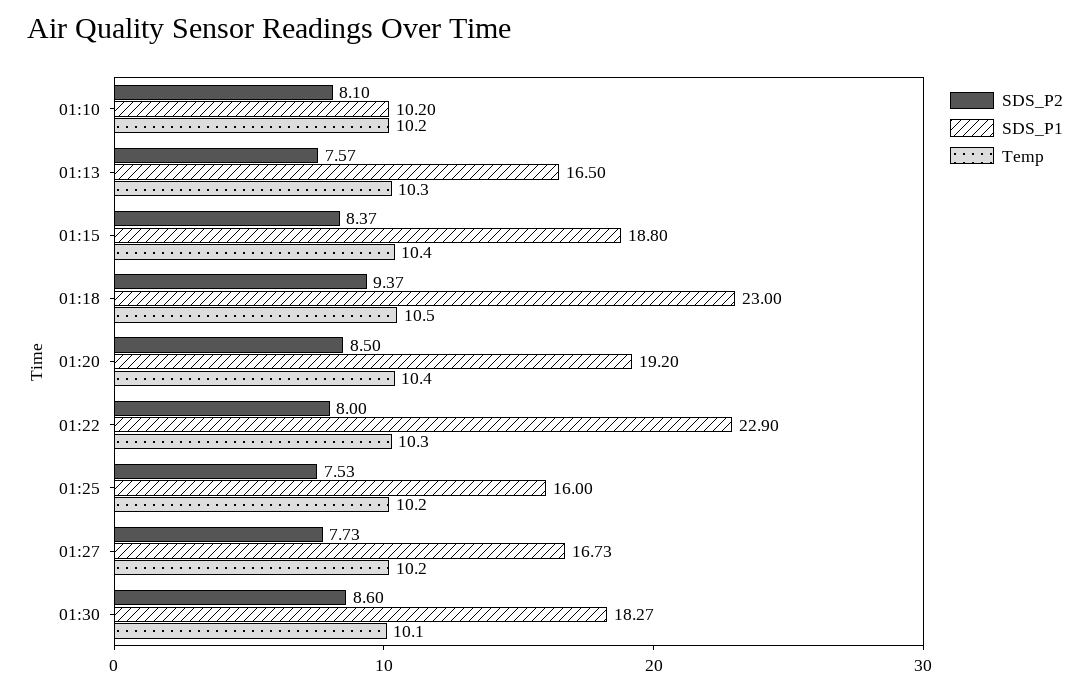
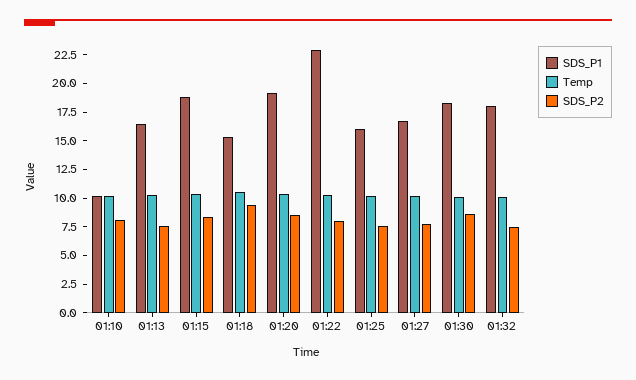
SDS_P1, 01:18: 23 -> 15
SDS_P1, 01:32: none -> 17.5
Temp, 01:32: none -> 10
SDS_P2, 01:32: none -> 7.5

